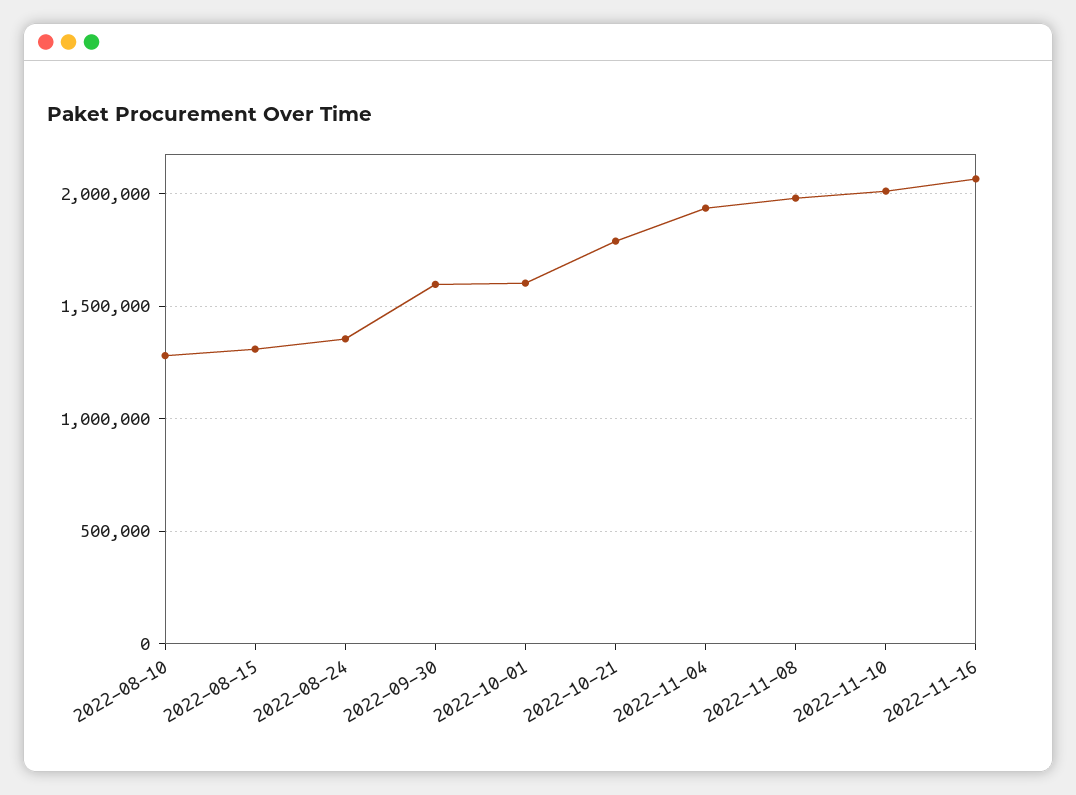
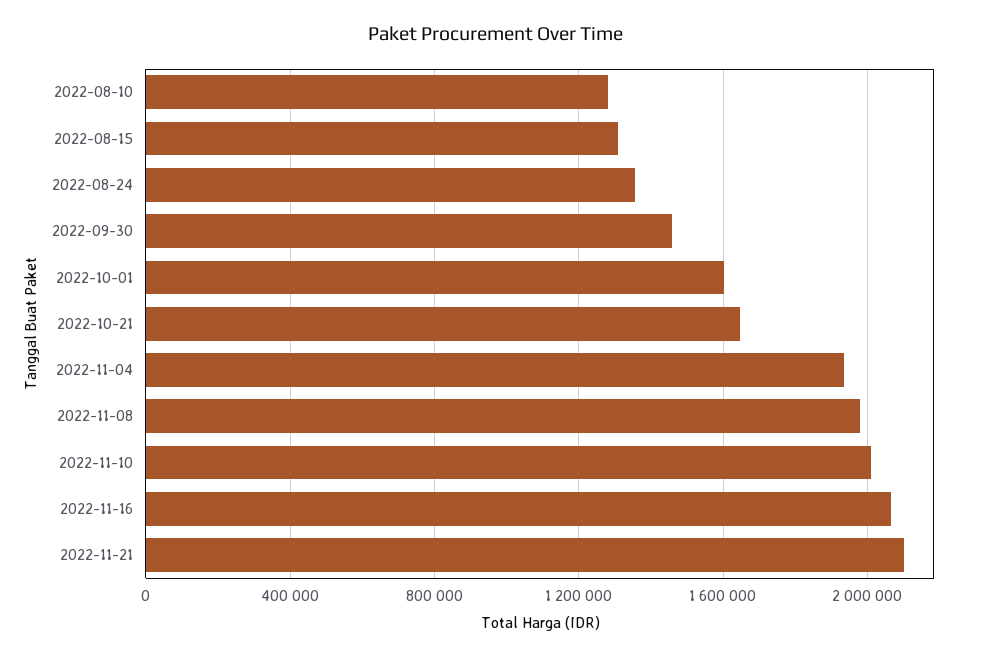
2022-09-30: 1600000 -> 1450000
2022-10-21: 1800000 -> 1650000
2022-11-21: none -> 2100000

